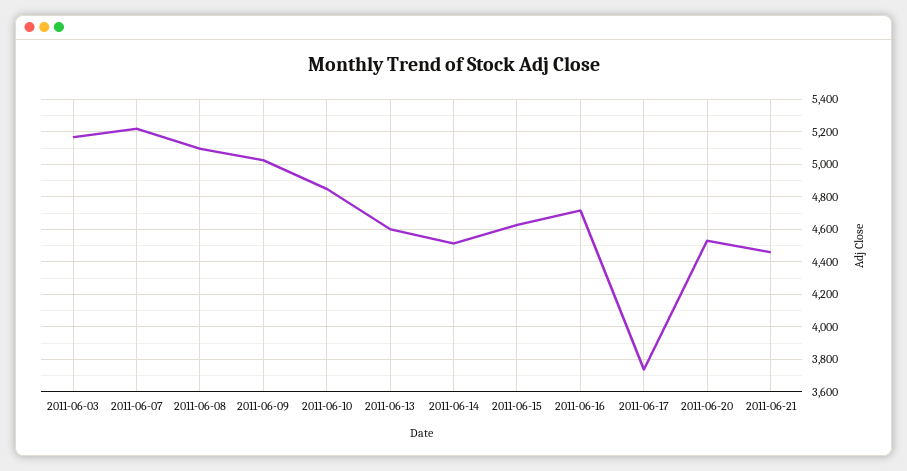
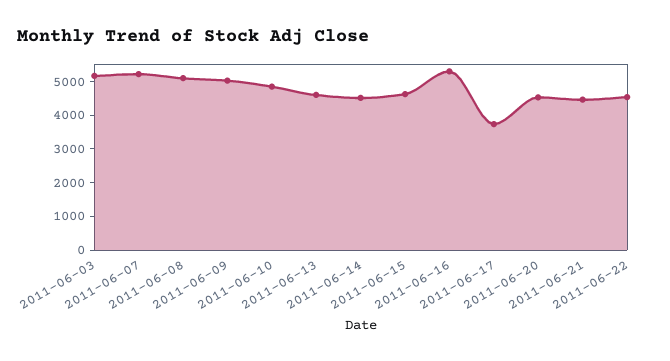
2011-06-16: 4700 -> 5250
2011-06-22: none -> 4500

